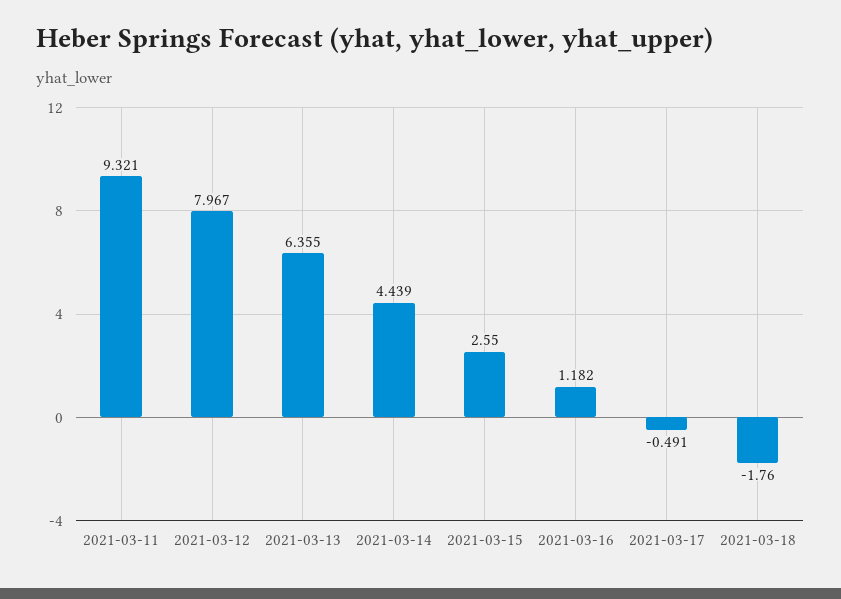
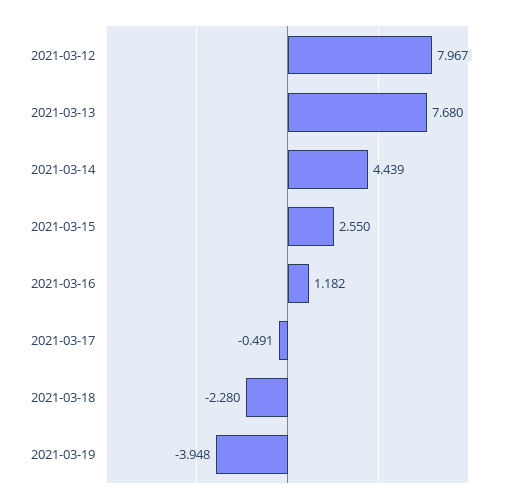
2021-03-11: 9.321 -> none
2021-03-13: 6.355 -> 7.68
2021-03-18: -1.76 -> -2.28
2021-03-19: none -> -3.948

